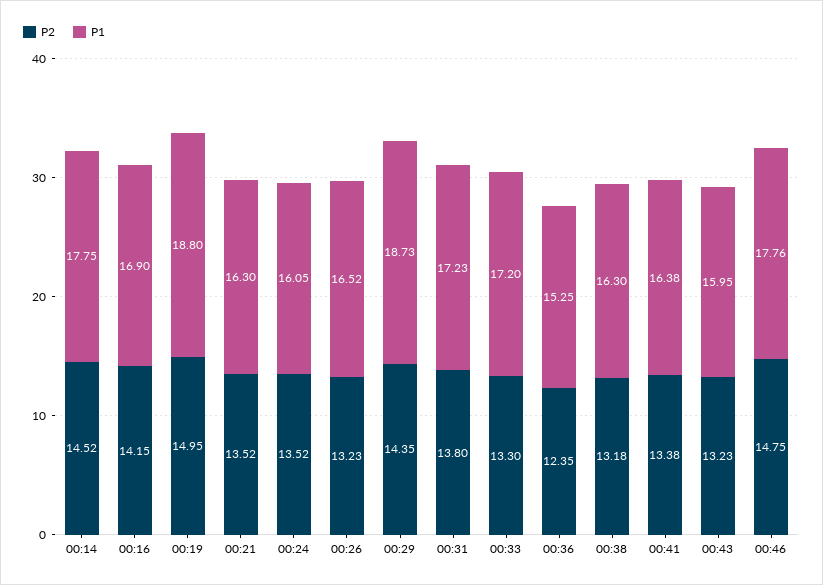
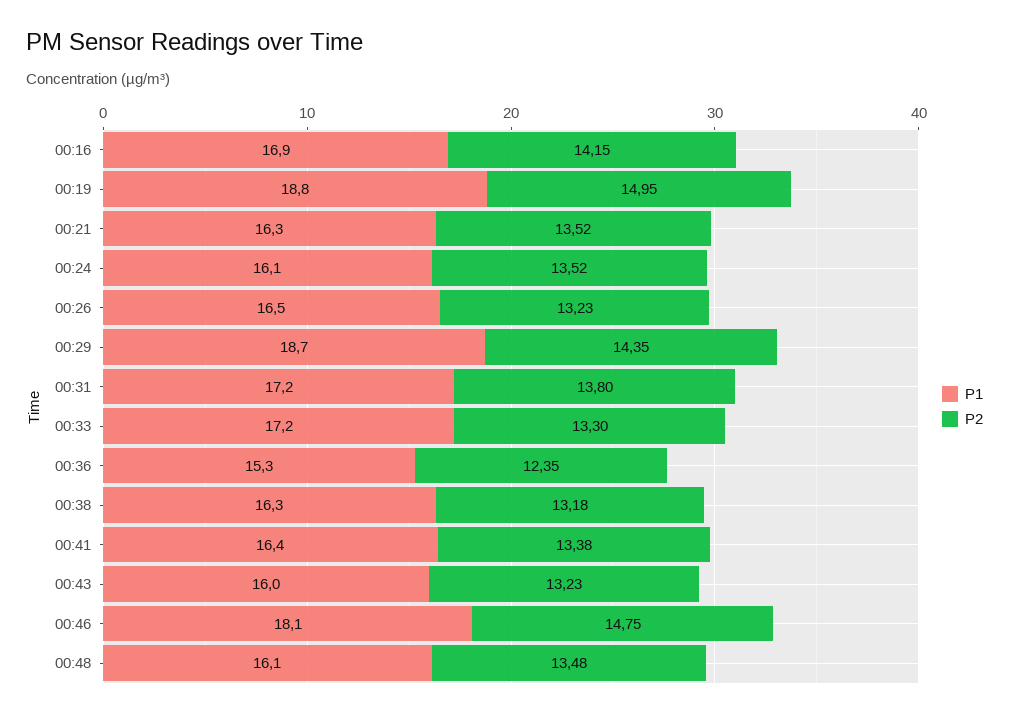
P2, 00:14: 14.52 -> none
P1, 00:14: 17.75 -> none
P1, 00:46: 17.76 -> 18.1
P1, 00:48: none -> 16.1
P2, 00:48: none -> 13.48

